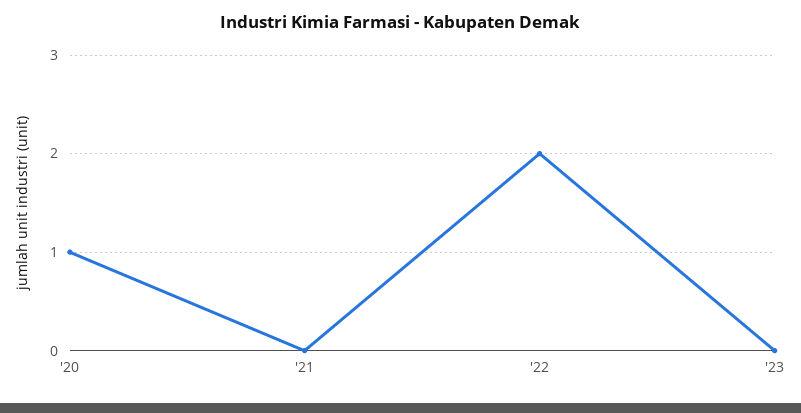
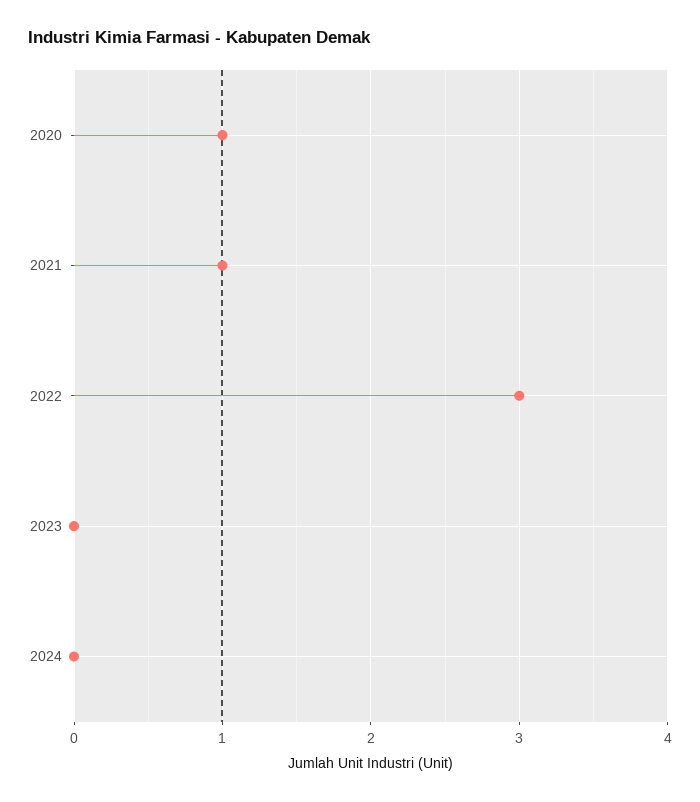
'21: 0 -> 1
'22: 2 -> 3
2024: none -> 0

